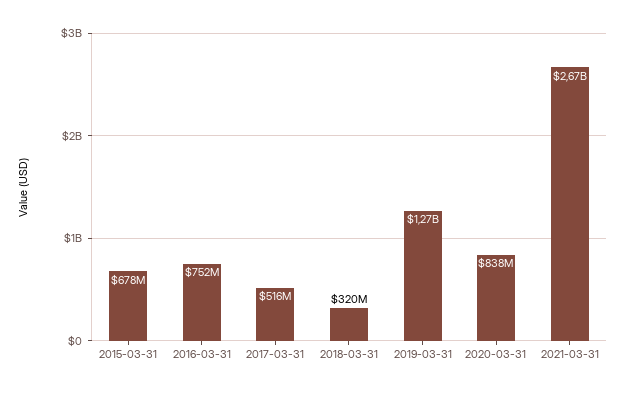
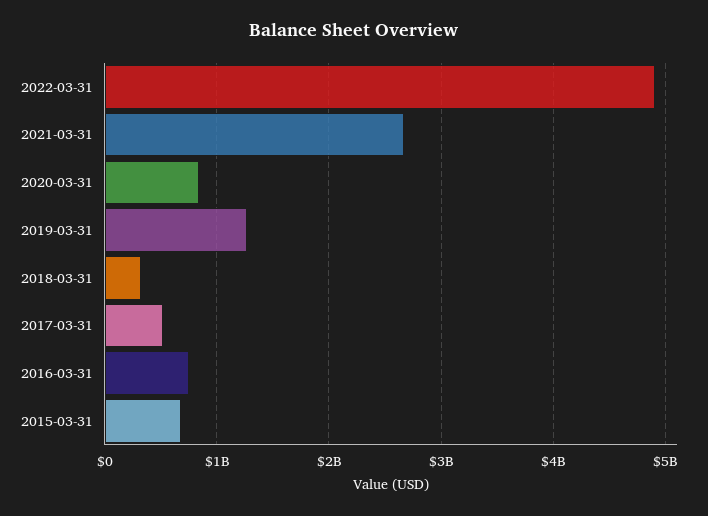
2022-03-31: none -> 4900000000

